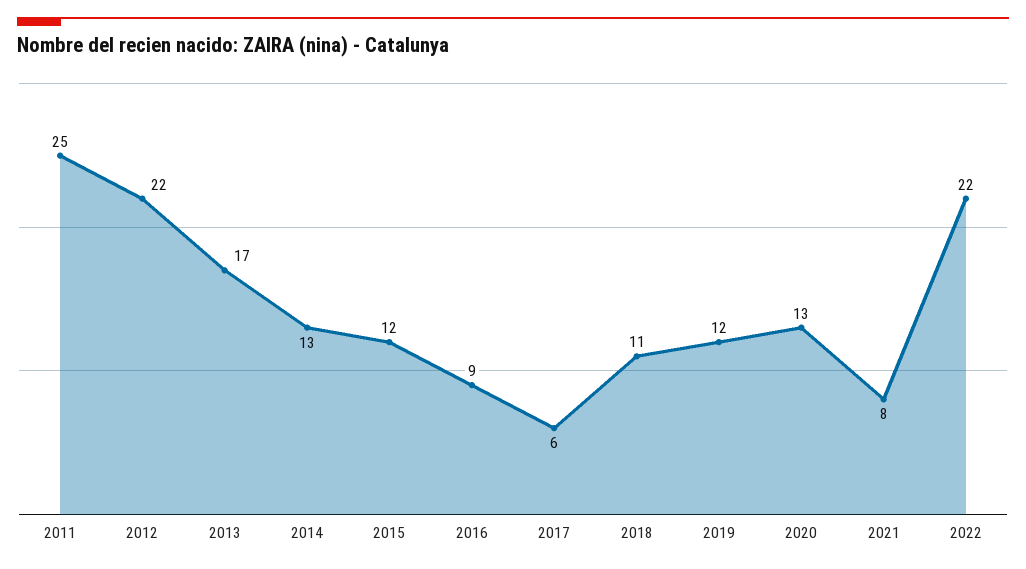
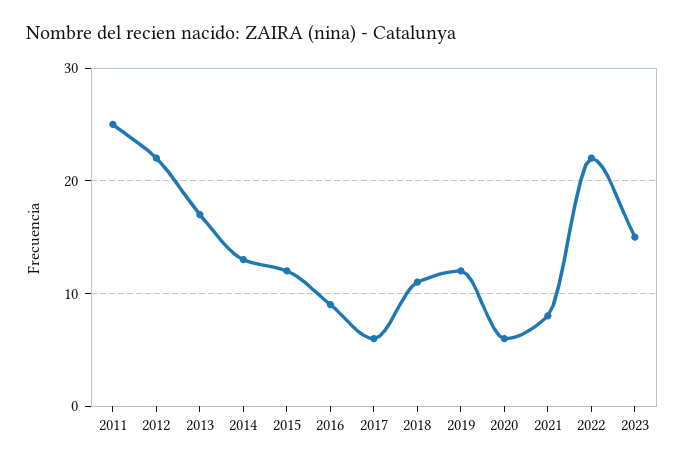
2020: 13 -> 6
2023: none -> 15

